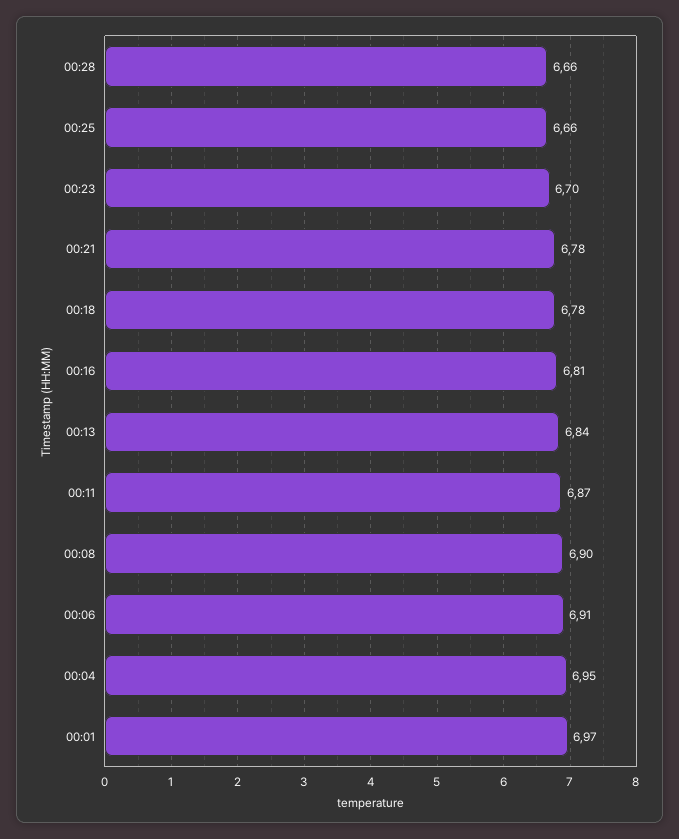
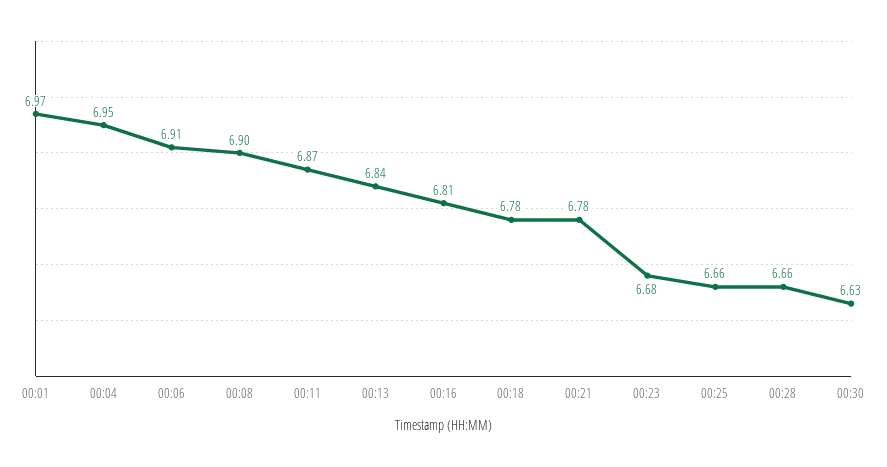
00:23: 6.7 -> 6.68
00:30: none -> 6.63

